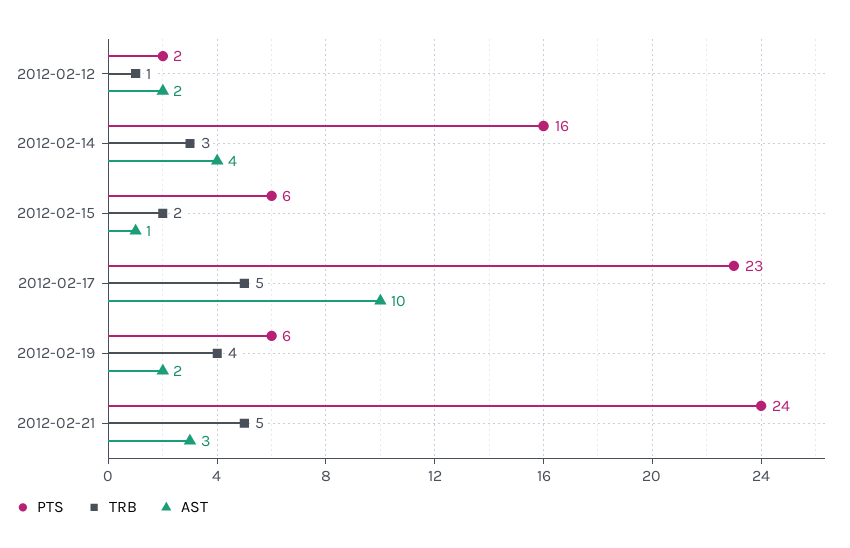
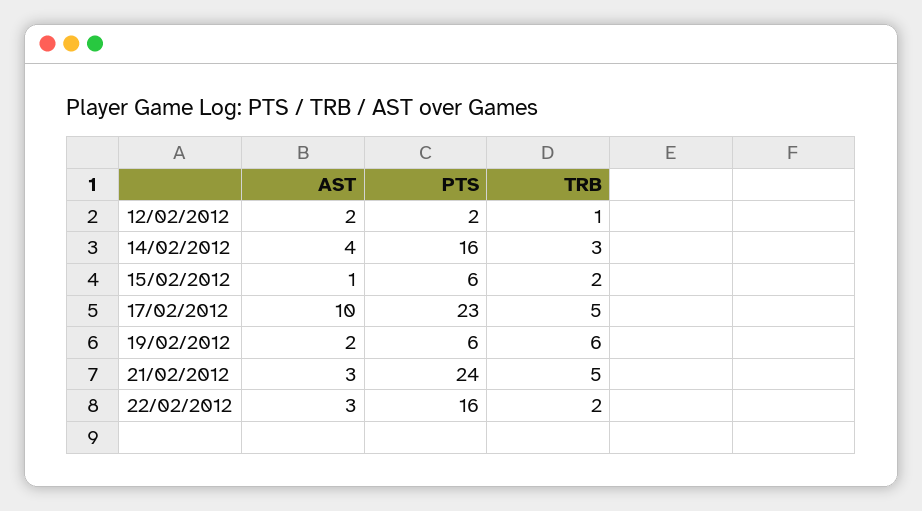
TRB, 2012-02-19: 4 -> 6
AST, 22/02/2012: none -> 3
PTS, 22/02/2012: none -> 16
TRB, 22/02/2012: none -> 2

